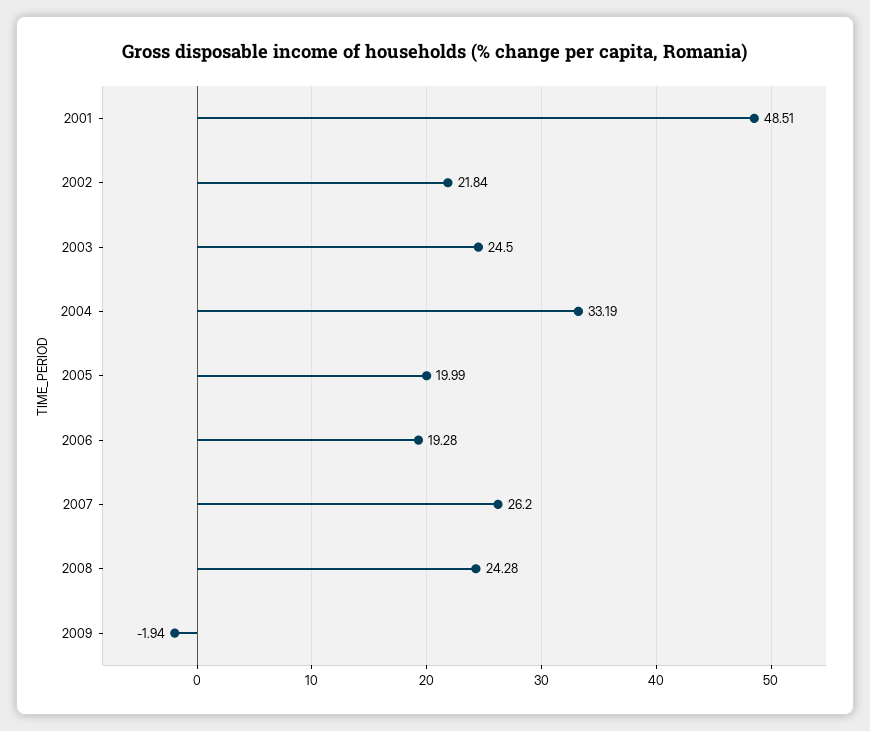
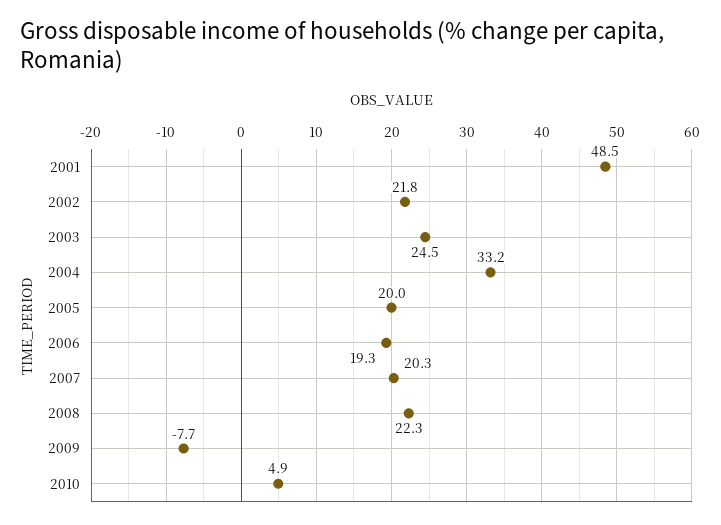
2007: 26.2 -> 20.3
2008: 24.28 -> 22.3
2009: -1.94 -> -7.7
2010: none -> 4.9

